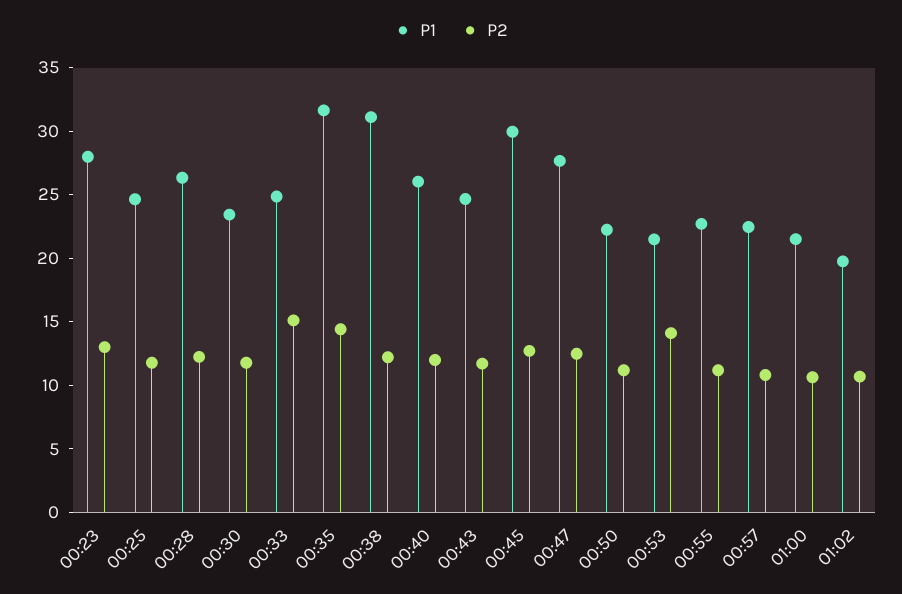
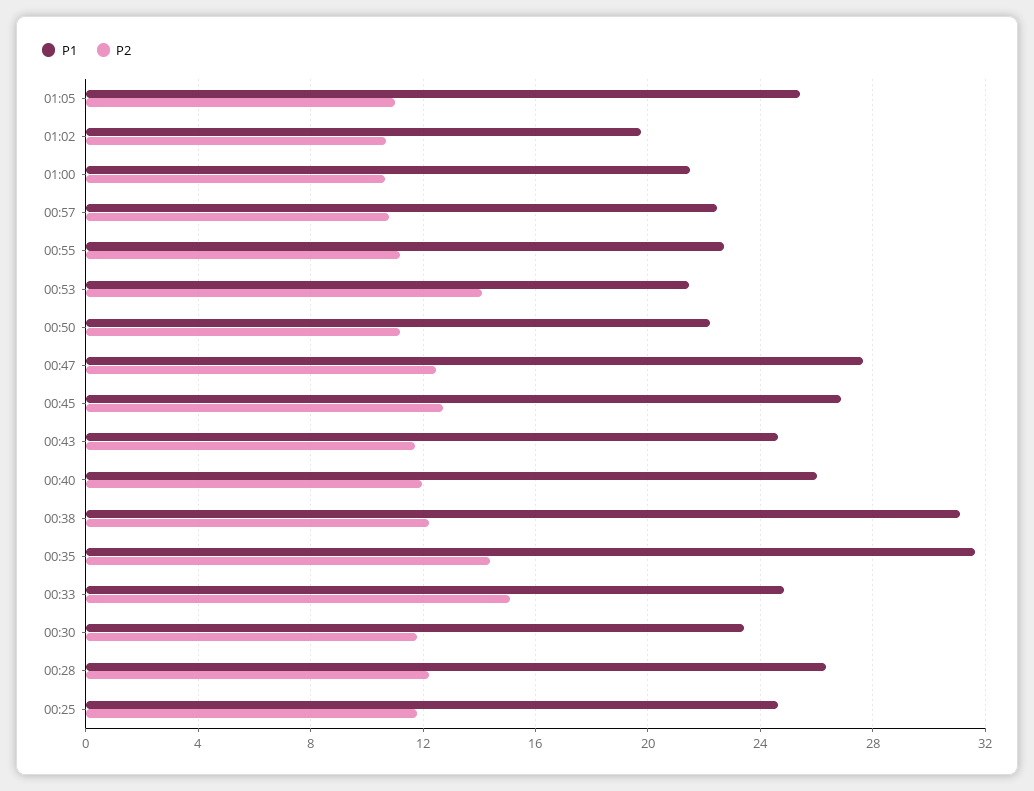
P1, 00:23: 28 -> none
P2, 00:23: 13 -> none
P1, 00:45: 30 -> 27
P1, 01:05: none -> 25.5
P2, 01:05: none -> 11

